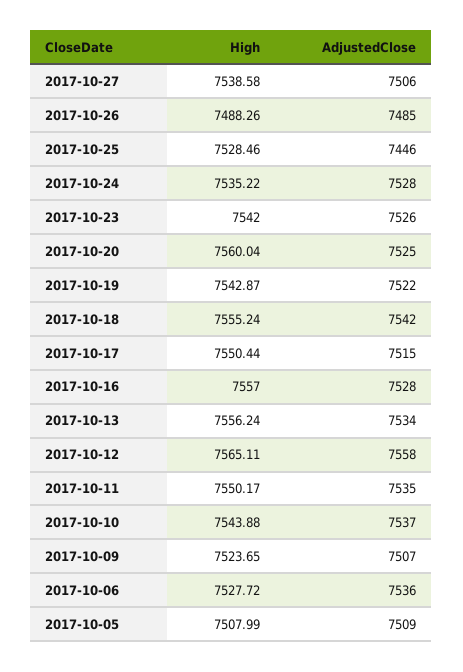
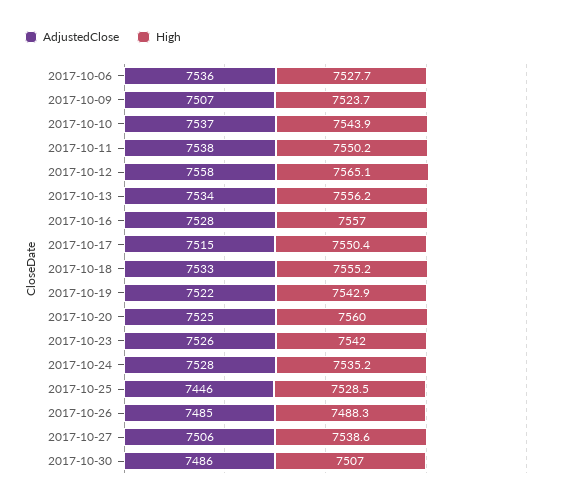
AdjustedClose, 2017-10-18: 7542 -> 7533
AdjustedClose, 2017-10-11: 7535 -> 7538
High, 2017-10-05: 7507.99 -> none
AdjustedClose, 2017-10-05: 7509 -> none
AdjustedClose, 2017-10-30: none -> 7486
High, 2017-10-30: none -> 7507

